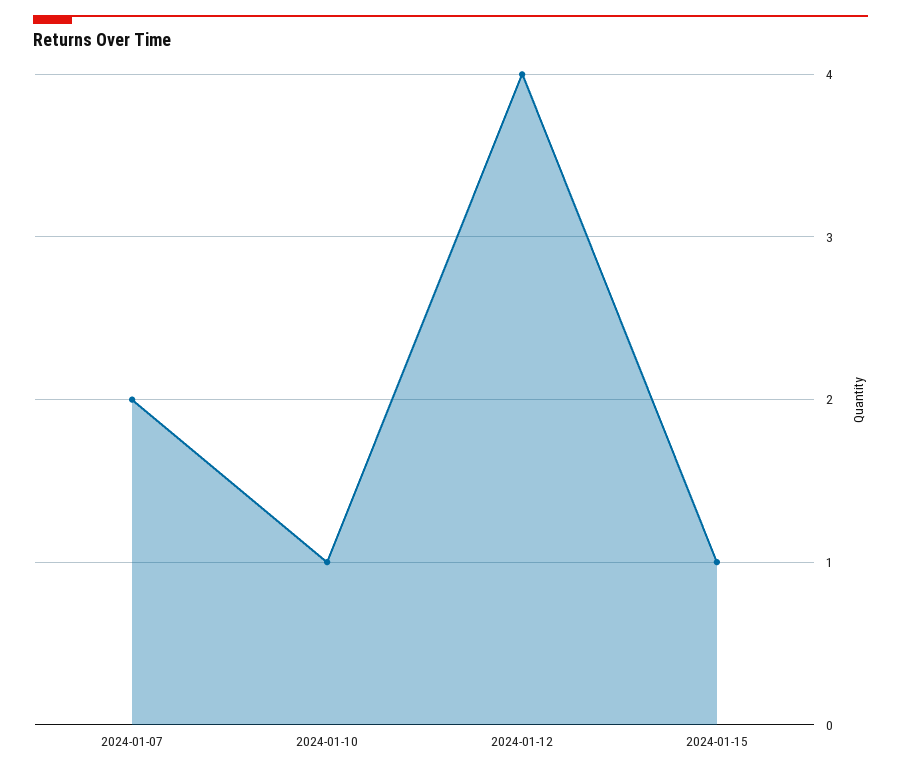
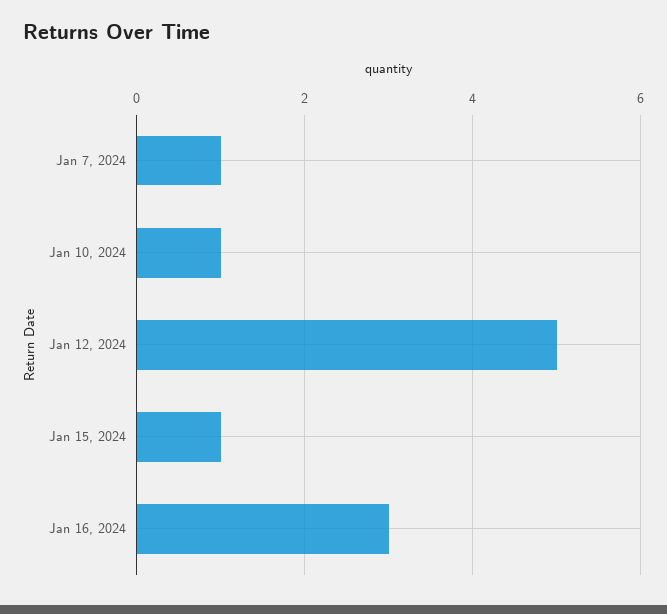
2024-01-07: 2 -> 1
2024-01-12: 4 -> 5
Jan 16, 2024: none -> 3

